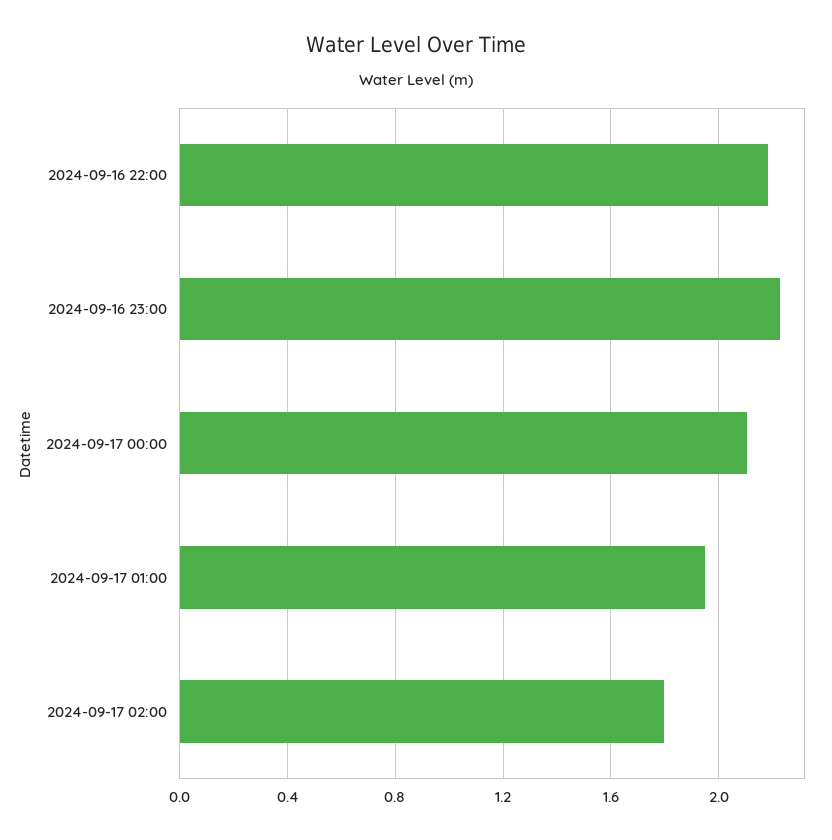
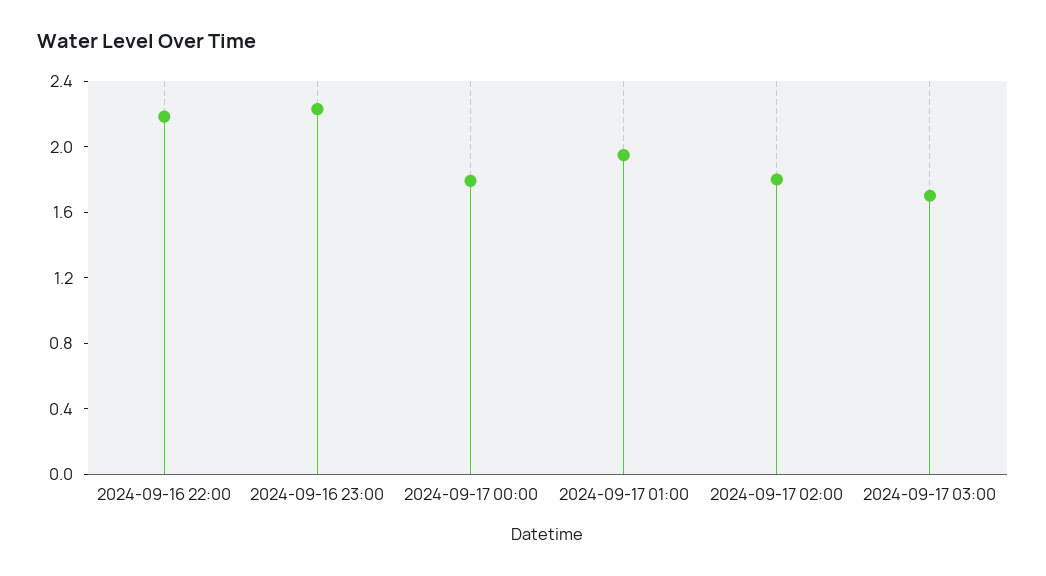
2024-09-17 00:00: 2.1 -> 1.8
2024-09-17 03:00: none -> 1.7

